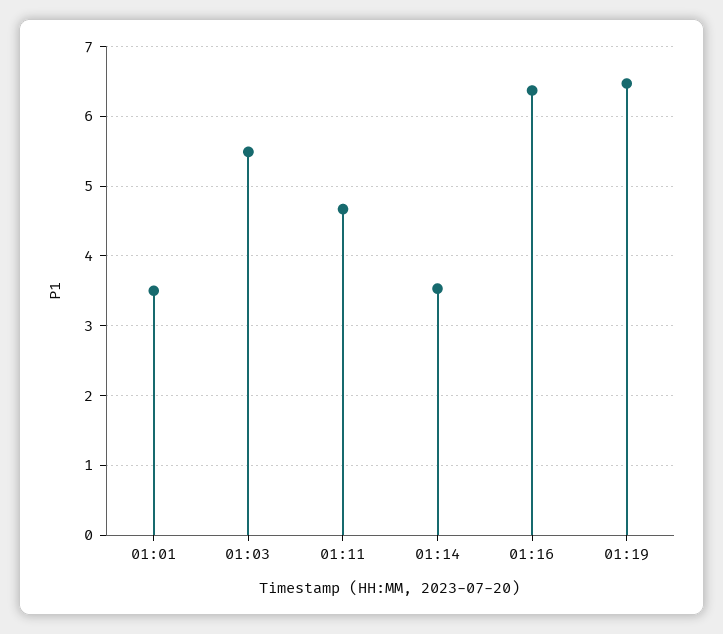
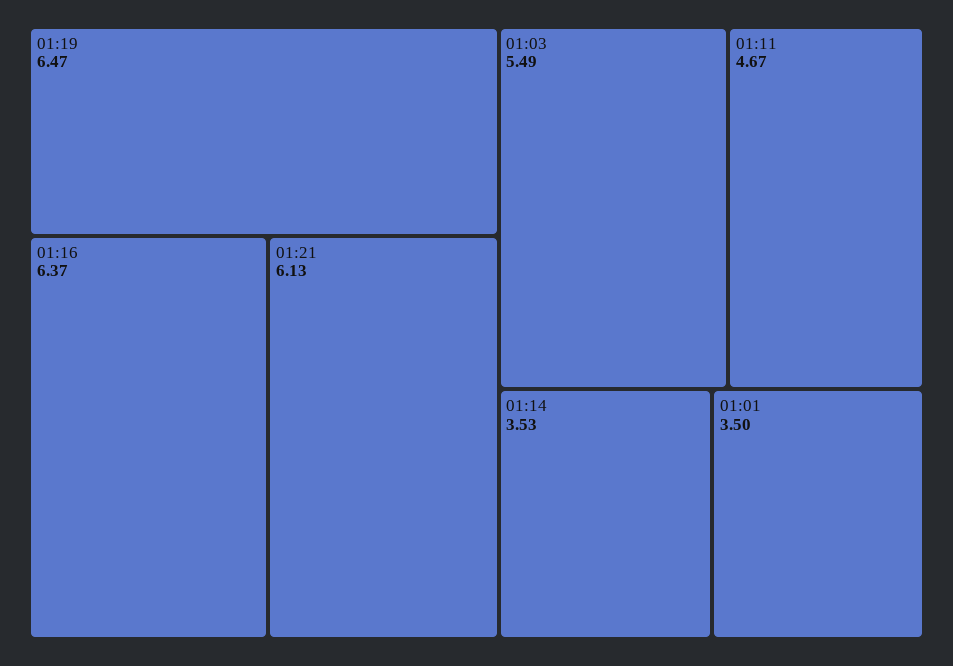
01:21: none -> 6.13

